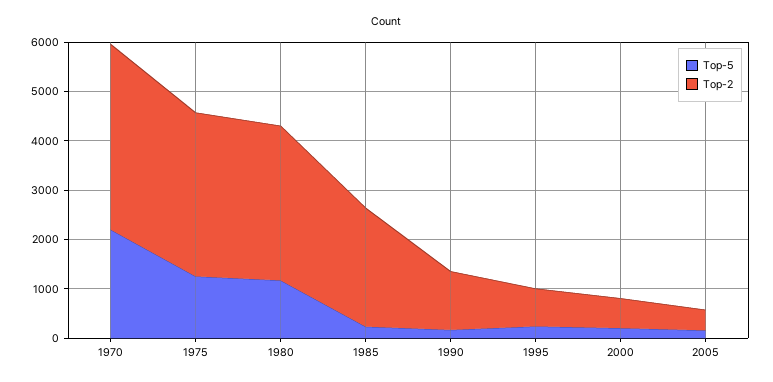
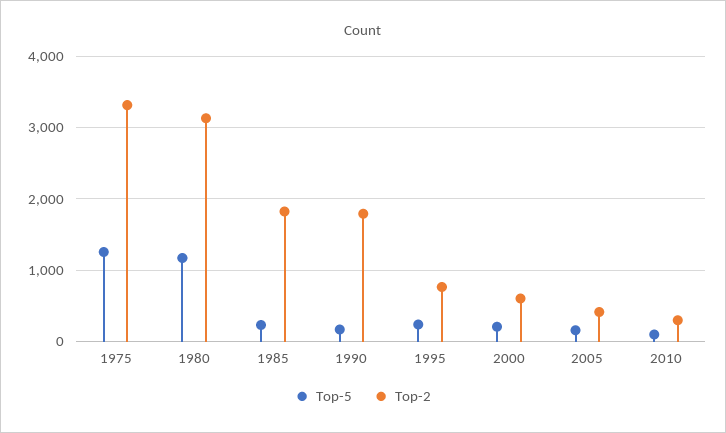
Top-5, 1970: 2200 -> none
Top-2, 1970: 3800 -> none
Top-2, 1985: 2400 -> 1800
Top-2, 1990: 1200 -> 1800
Top-5, 2010: none -> 100
Top-2, 2010: none -> 300

